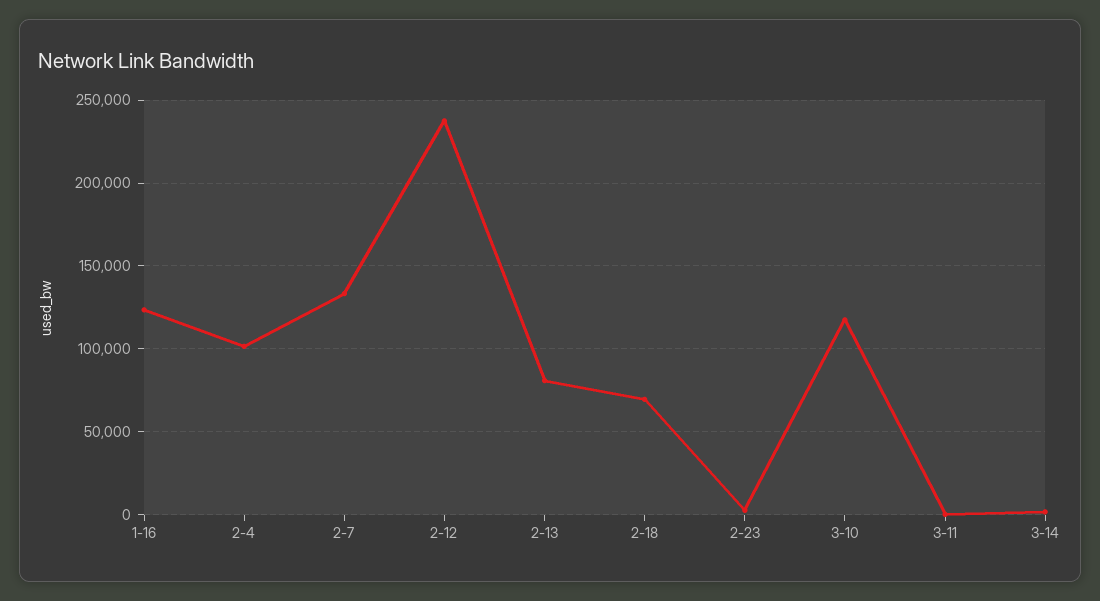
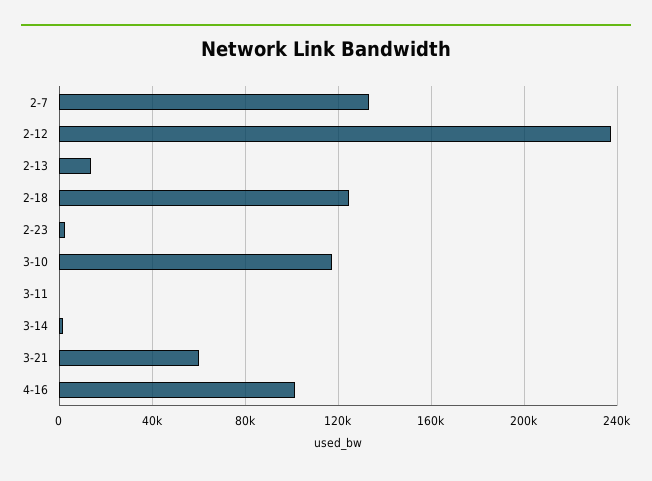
1-16: 125000 -> none
2-4: 100000 -> none
2-13: 80000 -> 15000
2-18: 70000 -> 125000
3-21: none -> 60000
4-16: none -> 100000

